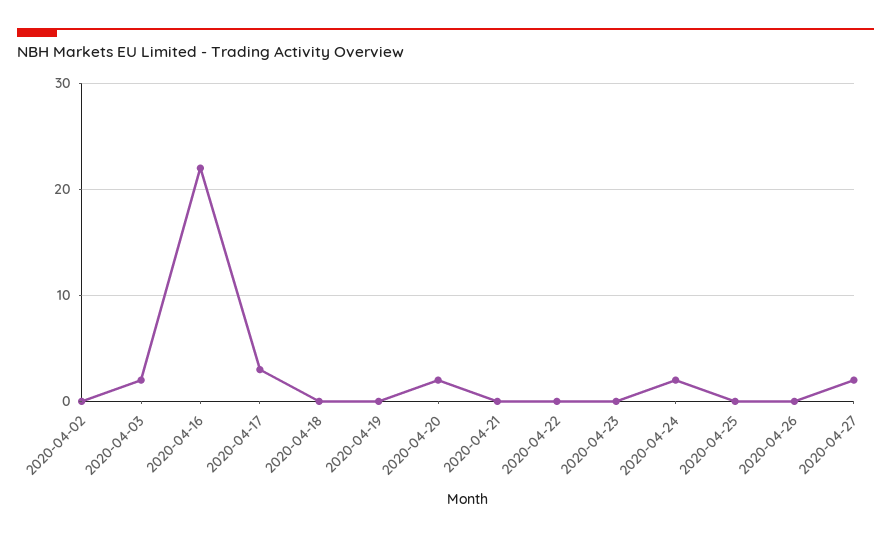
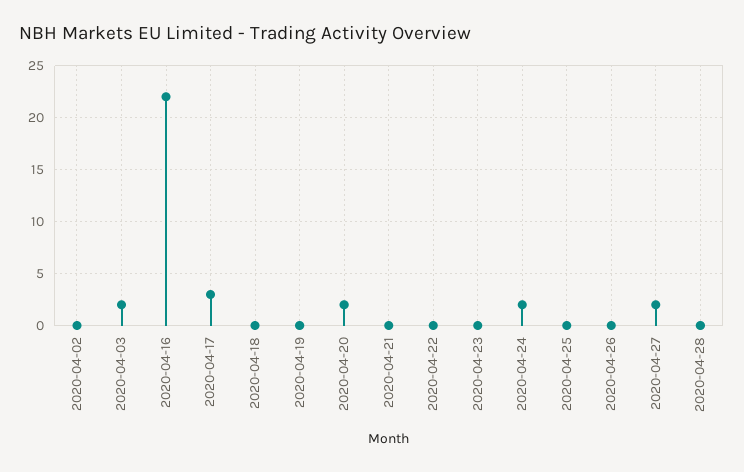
2020-04-28: none -> 0

